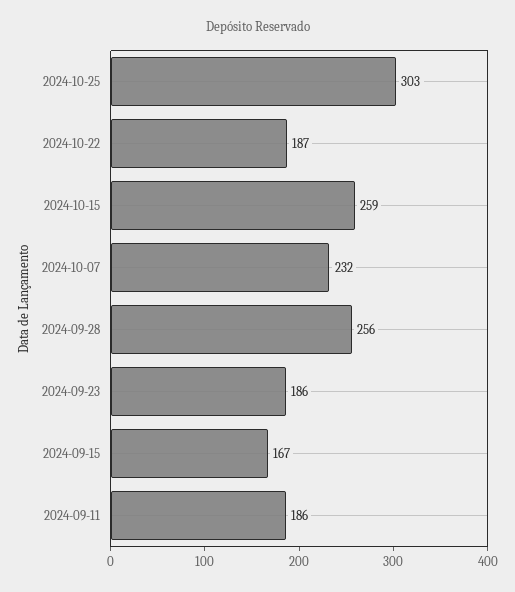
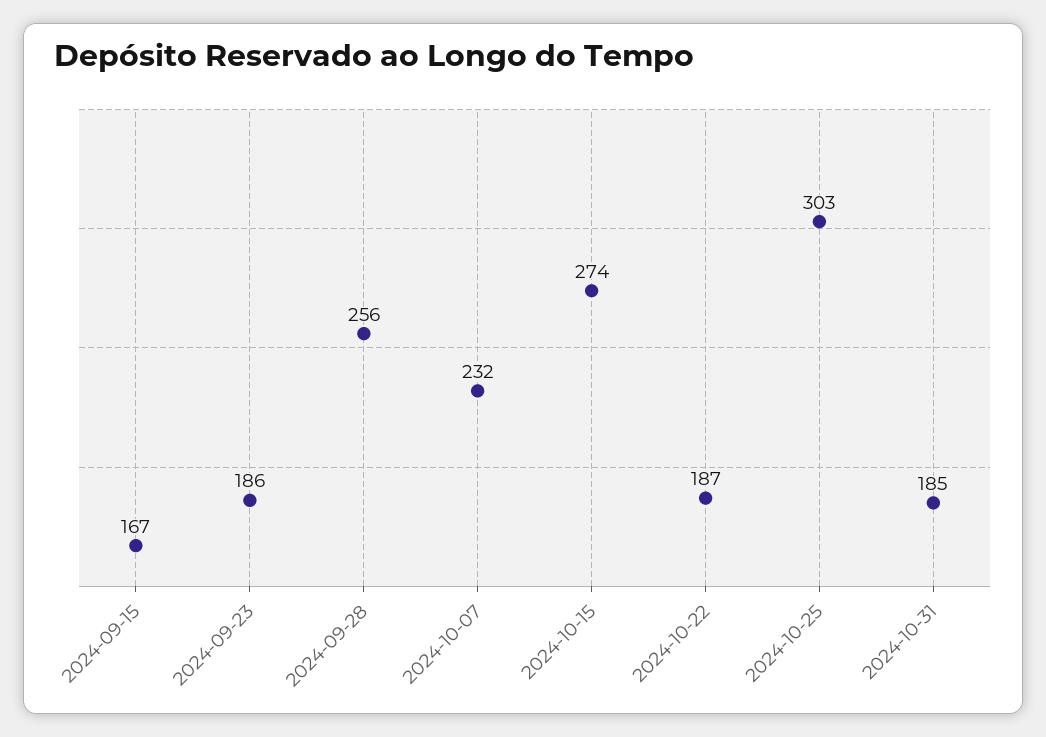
2024-10-15: 259 -> 274
2024-09-11: 186 -> none
2024-10-31: none -> 185

